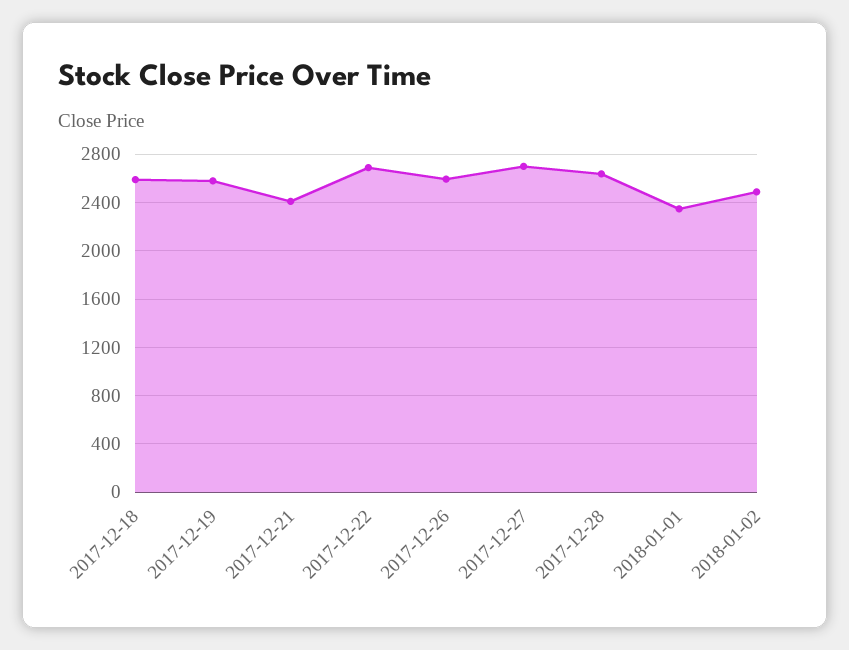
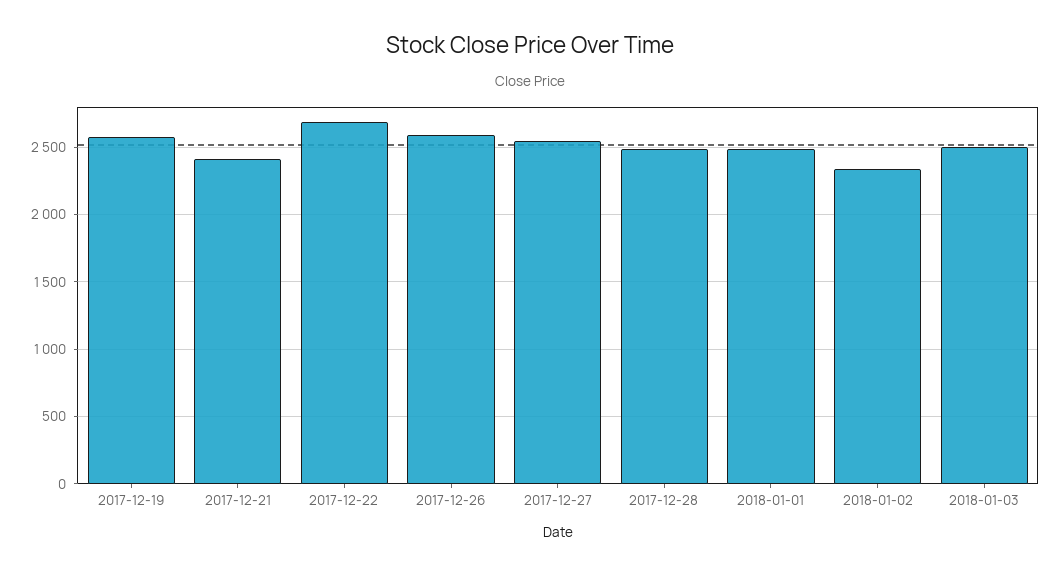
2017-12-18: 2600 -> none
2017-12-27: 2700 -> 2550
2017-12-28: 2650 -> 2500
2018-01-01: 2350 -> 2500
2018-01-02: 2500 -> 2350
2018-01-03: none -> 2500

